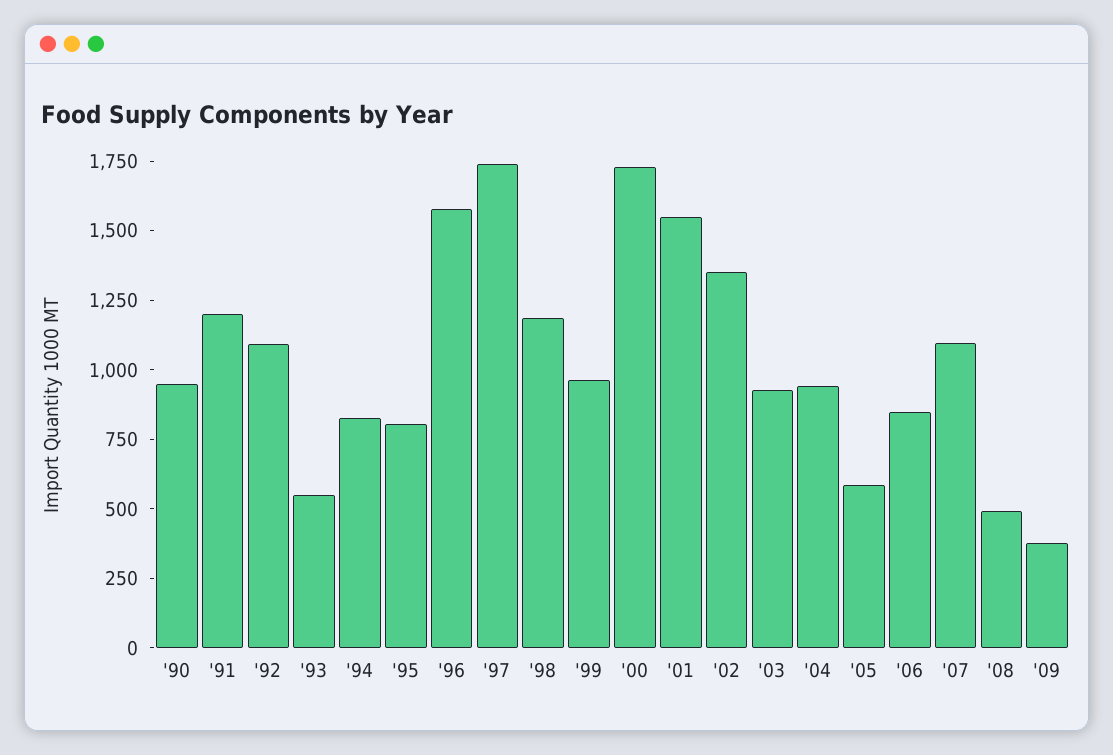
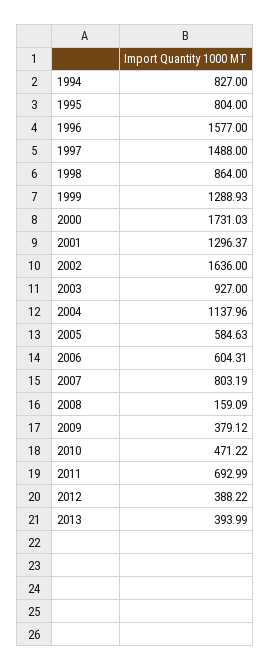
'90: 950 -> none
'91: 1200 -> none
'92: 1100 -> none
'93: 550 -> none
'97: 1750 -> 1488
'98: 1200 -> 864
'99: 950 -> 1288.93
'01: 1550 -> 1296.37
'02: 1350 -> 1636
'04: 950 -> 1137.96
'06: 850 -> 604.31
'07: 1100 -> 803.19
'08: 500 -> 159.09
2010: none -> 471.22
2011: none -> 692.99
2012: none -> 388.22
2013: none -> 393.99

